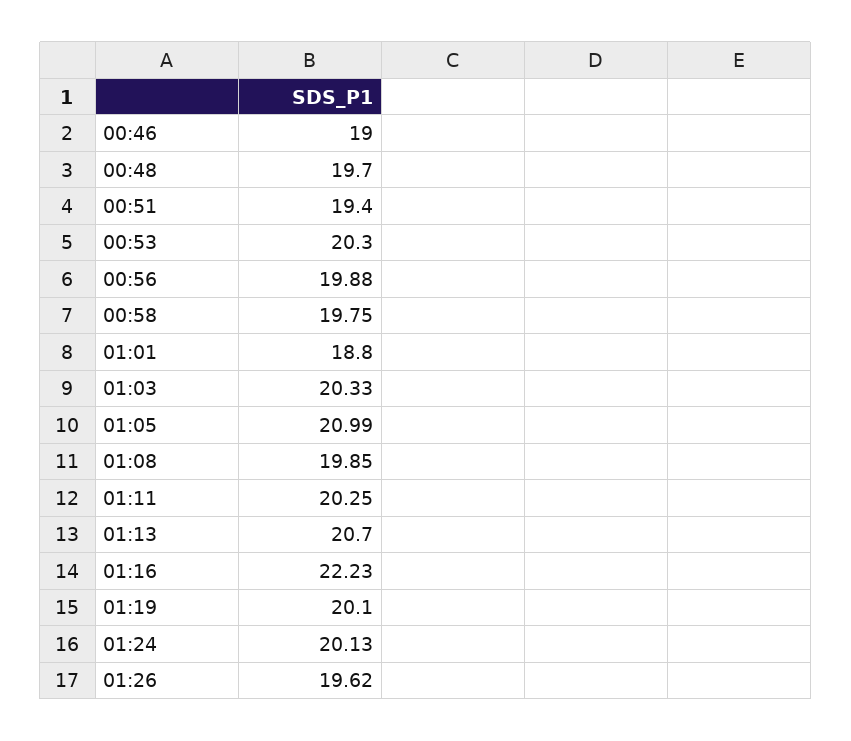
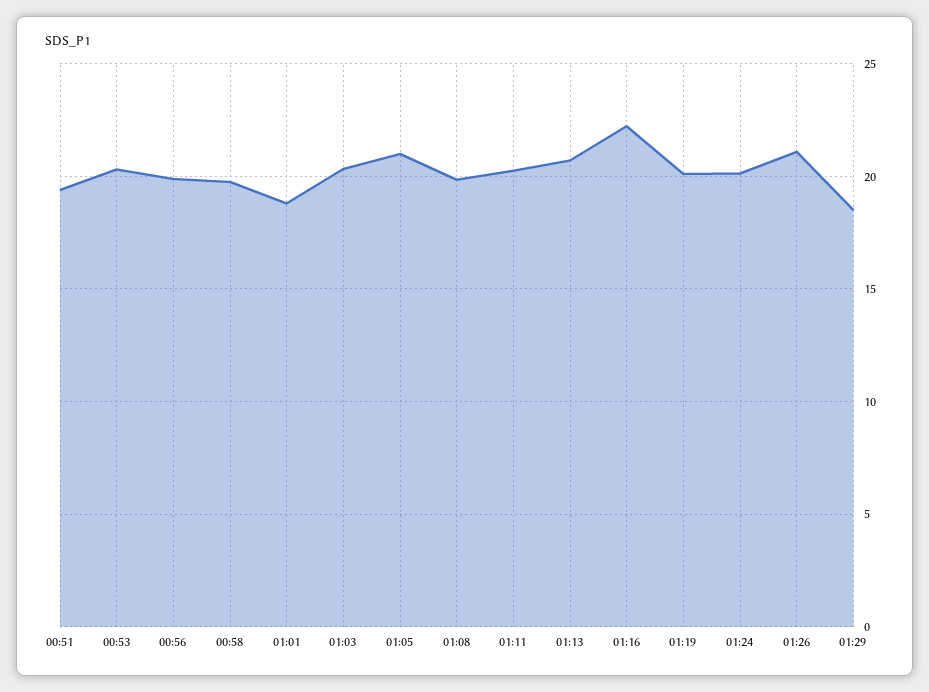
00:46: 19 -> none
00:48: 19.7 -> none
01:26: 19.62 -> 21
01:29: none -> 18.5

